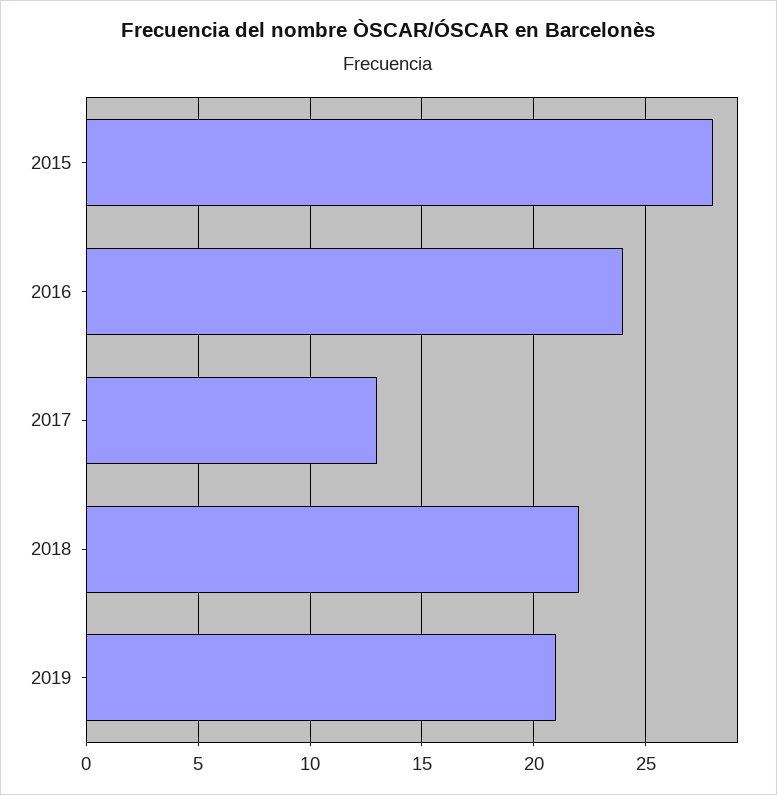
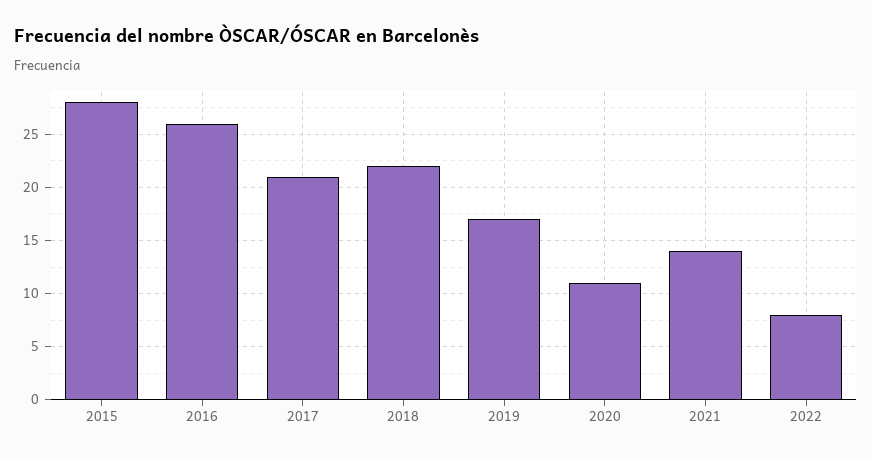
2016: 24 -> 26
2017: 13 -> 21
2019: 21 -> 17
2020: none -> 11
2021: none -> 14
2022: none -> 8

